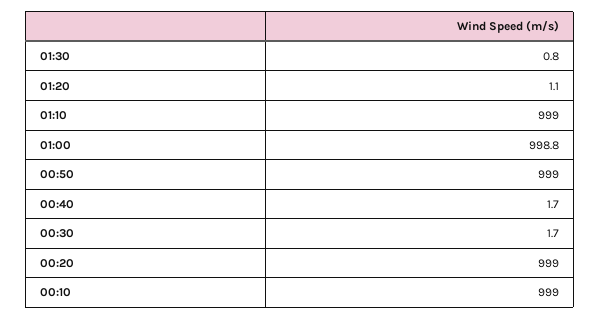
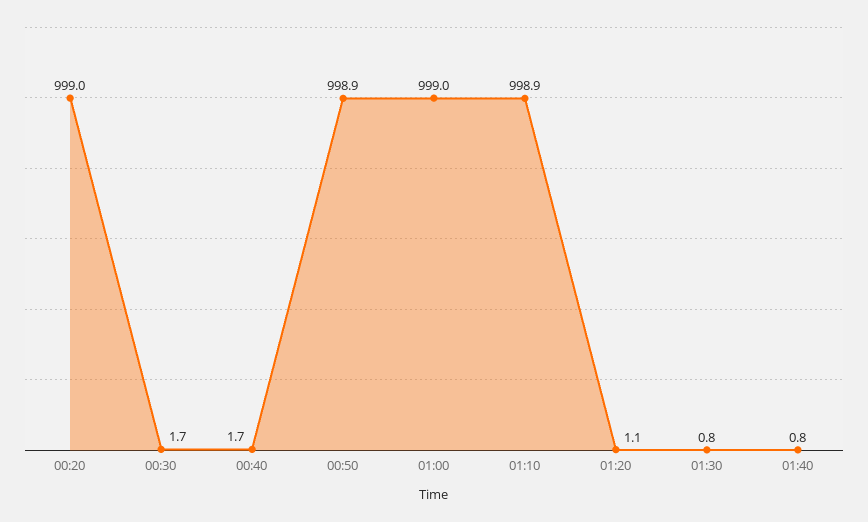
01:10: 999 -> 998.9
01:00: 998.8 -> 999
00:50: 999 -> 998.9
00:10: 999 -> none
01:40: none -> 0.8

